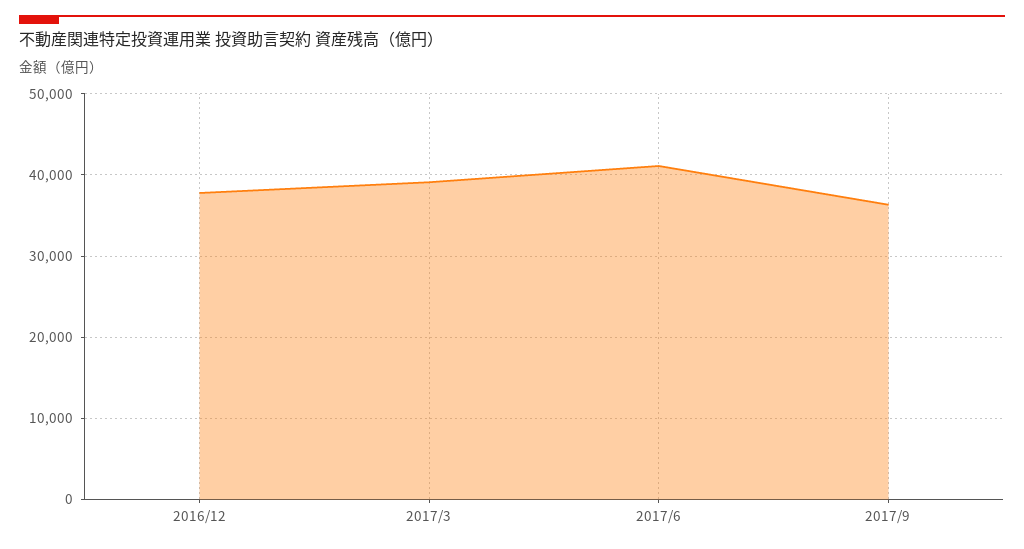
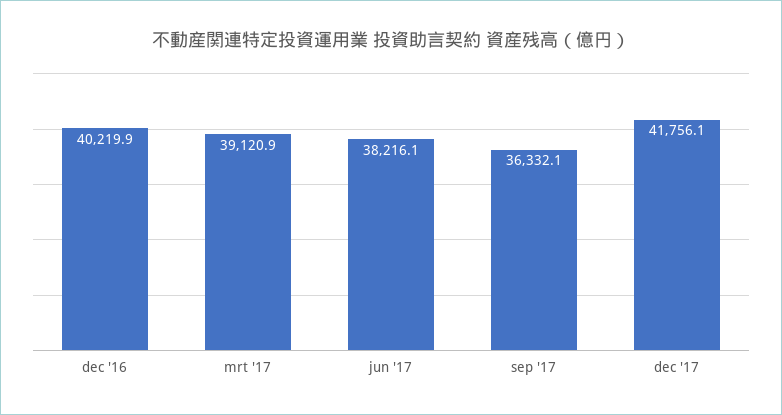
2016/12: 38000 -> 40219.9
2017/6: 41000 -> 38216.1
dec '17: none -> 41756.1

